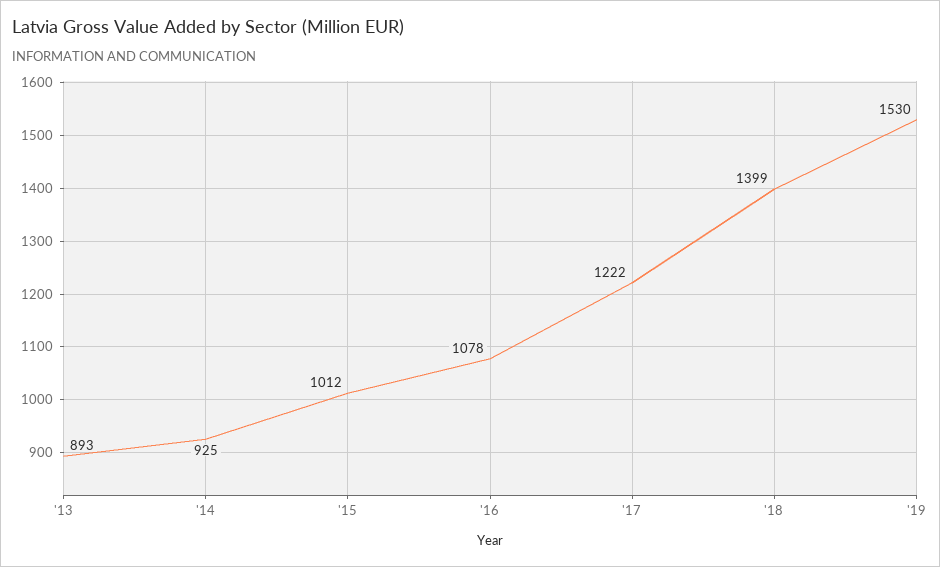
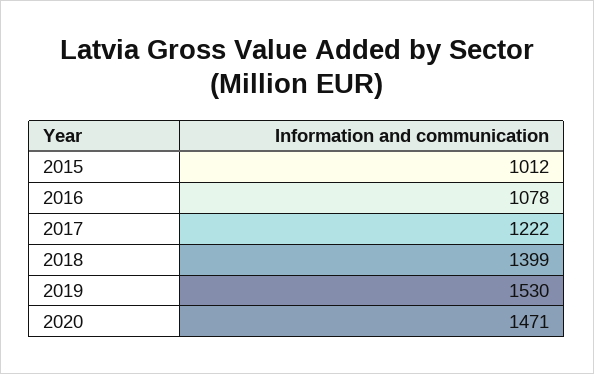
'13: 893 -> none
'14: 925 -> none
2020: none -> 1471

